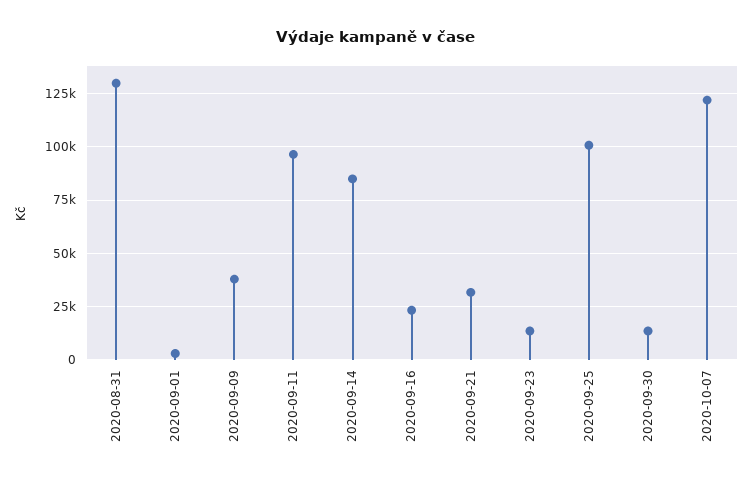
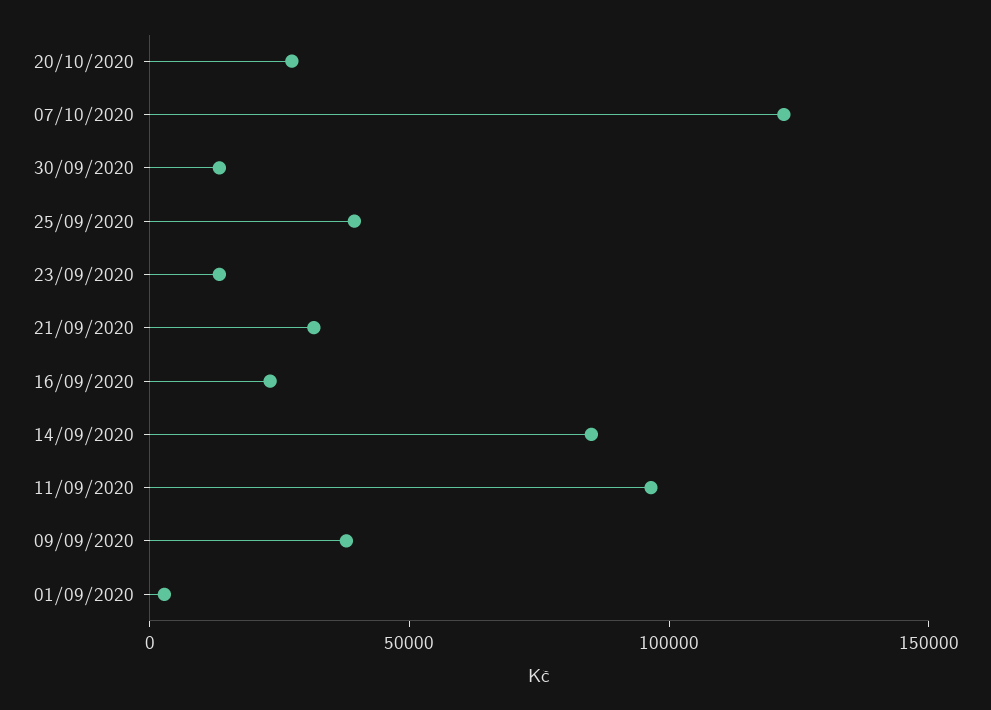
2020-08-31: 130000 -> none
2020-09-25: 100000 -> 40000
20/10/2020: none -> 30000

